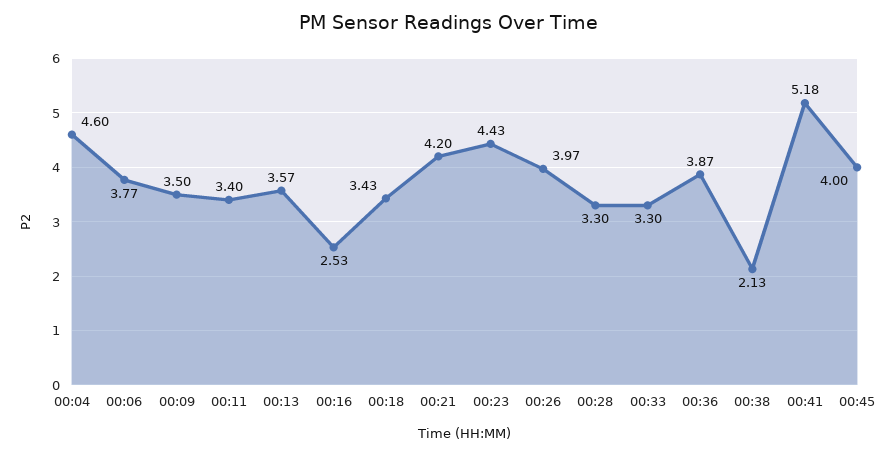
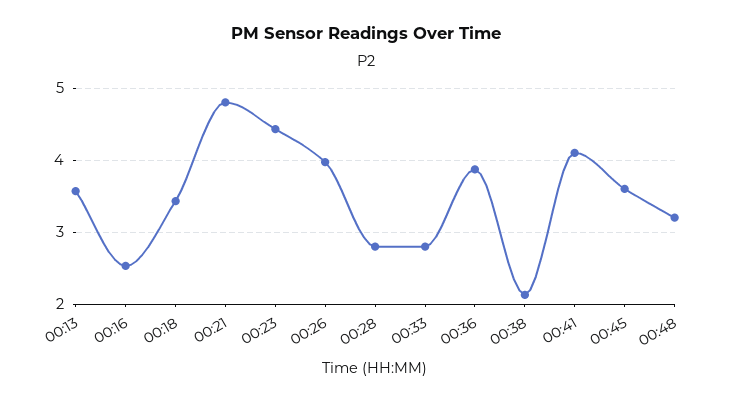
00:04: 4.6 -> none
00:06: 3.77 -> none
00:09: 3.5 -> none
00:11: 3.4 -> none
00:21: 4.2 -> 4.8
00:28: 3.3 -> 2.8
00:33: 3.3 -> 2.8
00:41: 5.18 -> 4.1
00:45: 4 -> 3.6
00:48: none -> 3.2

